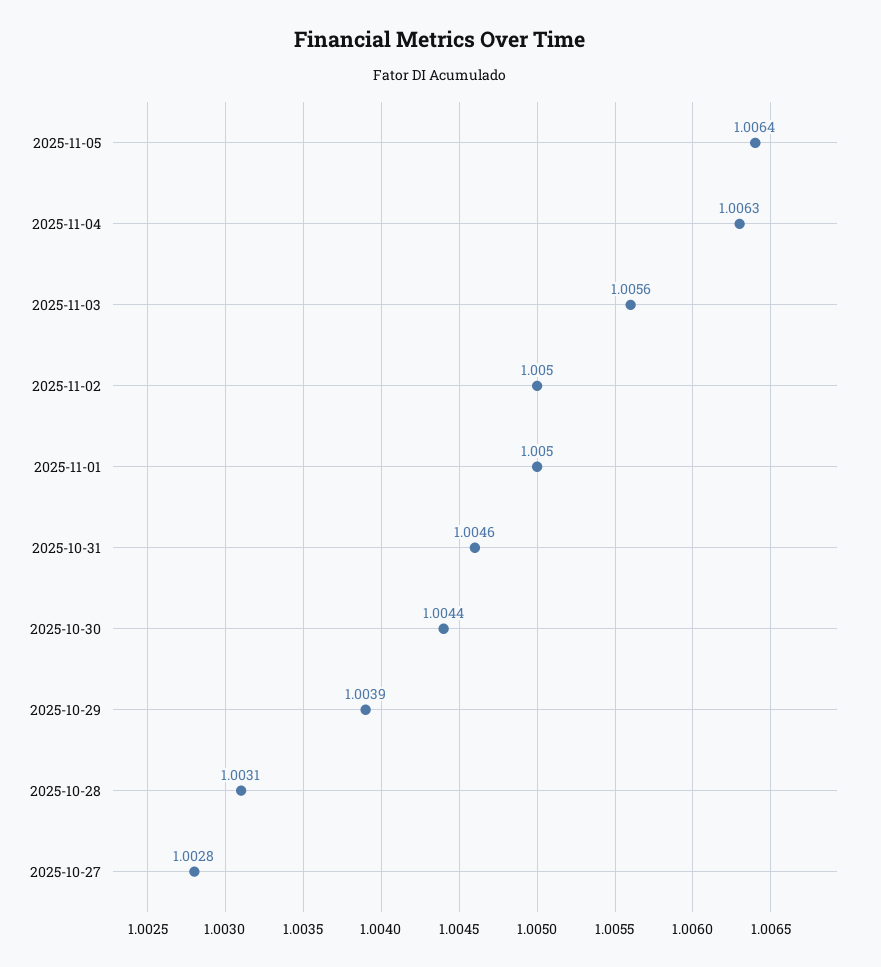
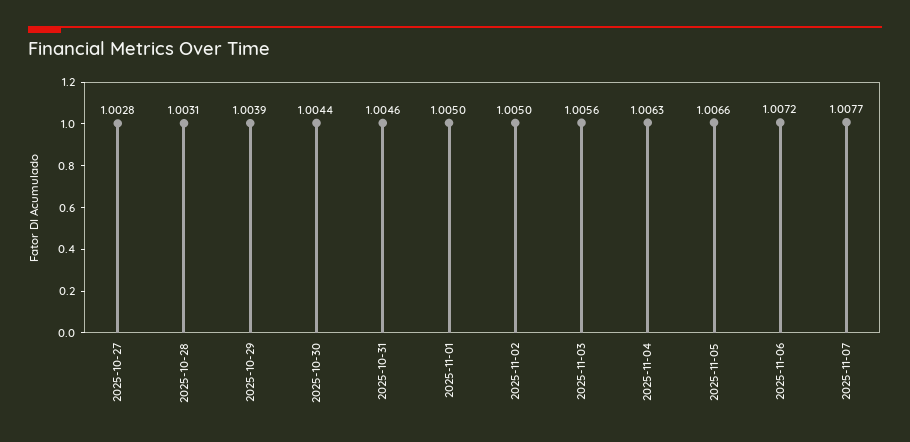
2025-11-05: 1.0064 -> 1.0066
2025-11-06: none -> 1.0072
2025-11-07: none -> 1.0077

